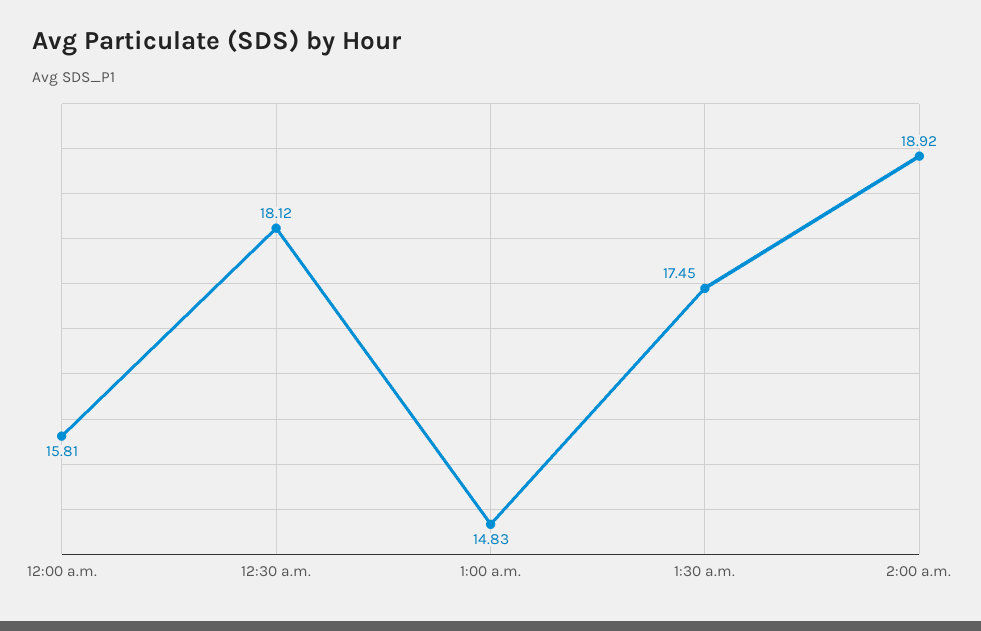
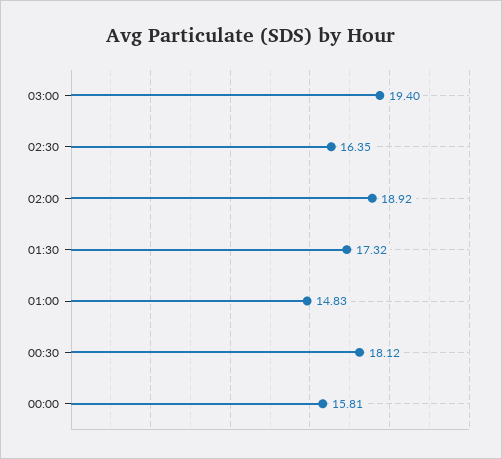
1:30 a.m.: 17.45 -> 17.32
03:00: none -> 19.4
02:30: none -> 16.35

